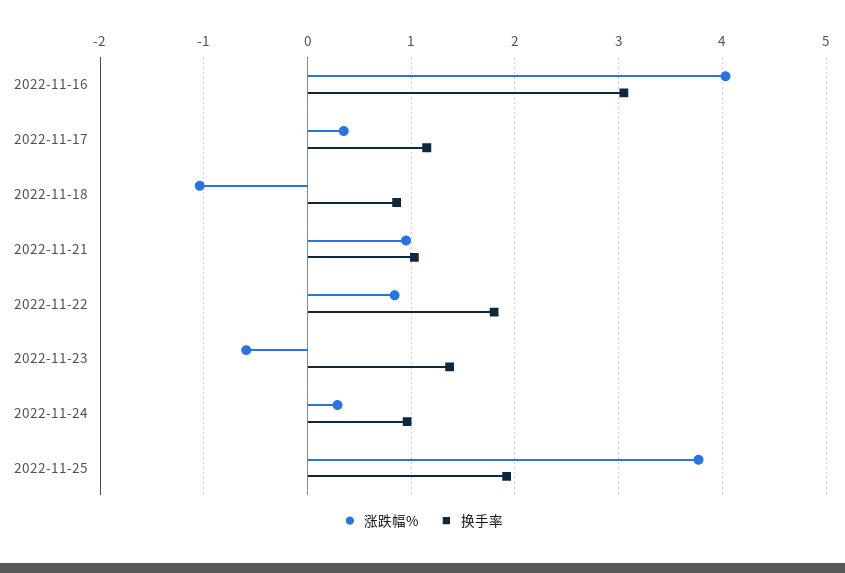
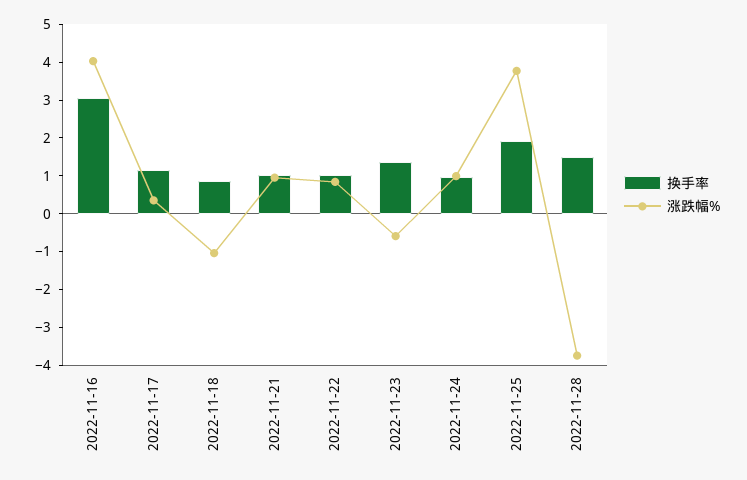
换手率, 2022-11-22: 1.8 -> 1
涨跌幅%, 2022-11-24: 0.3 -> 1
换手率, 2022-11-28: none -> 1.5
涨跌幅%, 2022-11-28: none -> -3.75

